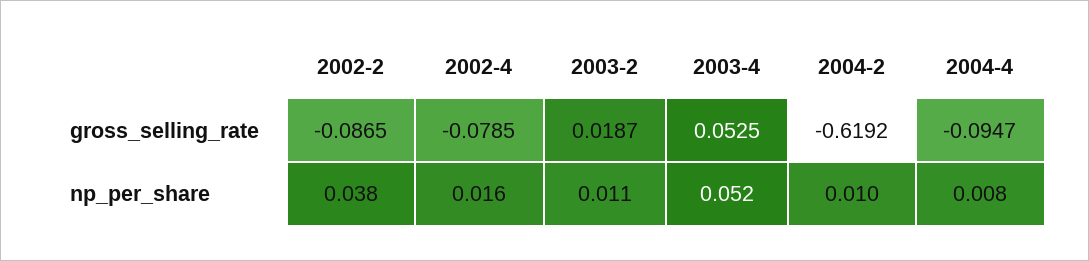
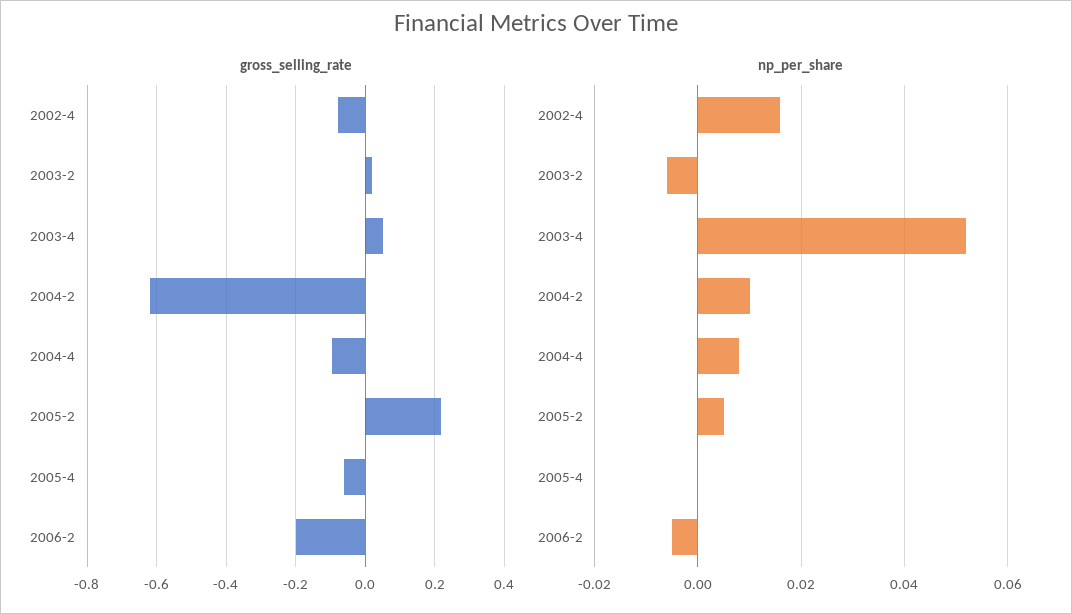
gross_selling_rate, 2002-2: -0.0865 -> none
np_per_share, 2002-2: 0.038 -> none
np_per_share, 2003-2: 0.011 -> -0.005
gross_selling_rate, 2005-2: none -> 0.22
gross_selling_rate, 2005-4: none -> -0.06
gross_selling_rate, 2006-2: none -> -0.2
np_per_share, 2005-2: none -> 0.005
np_per_share, 2005-4: none -> 0
np_per_share, 2006-2: none -> -0.005

